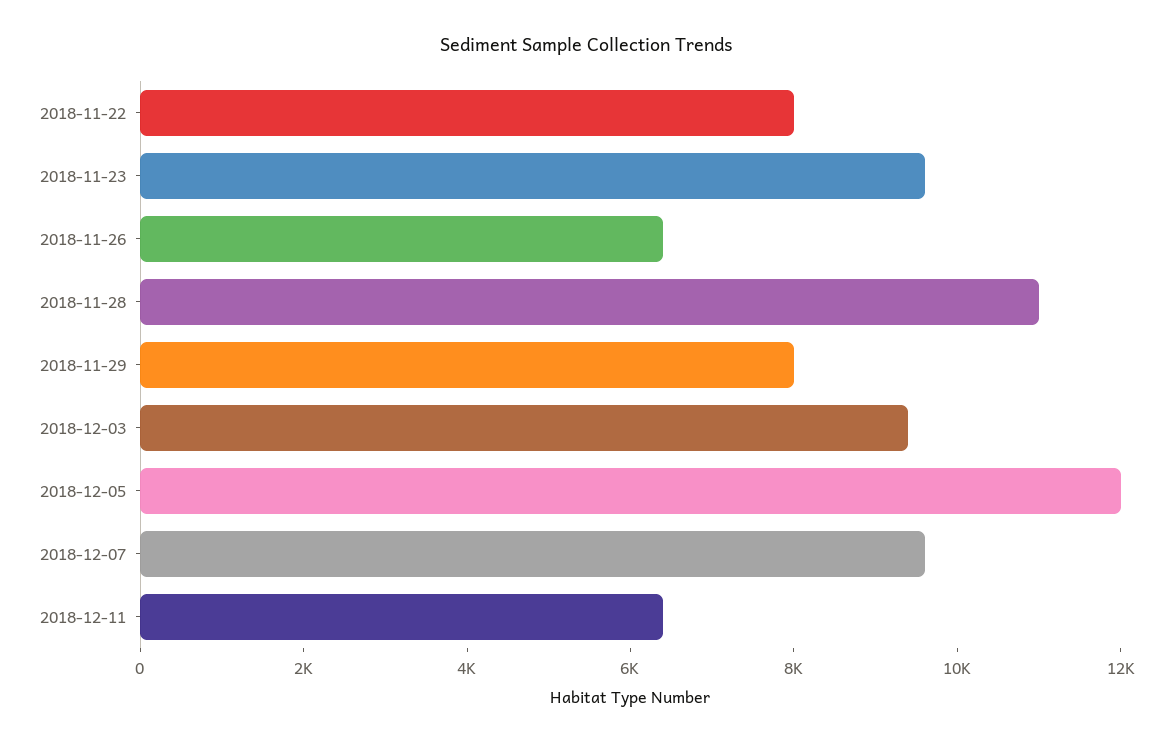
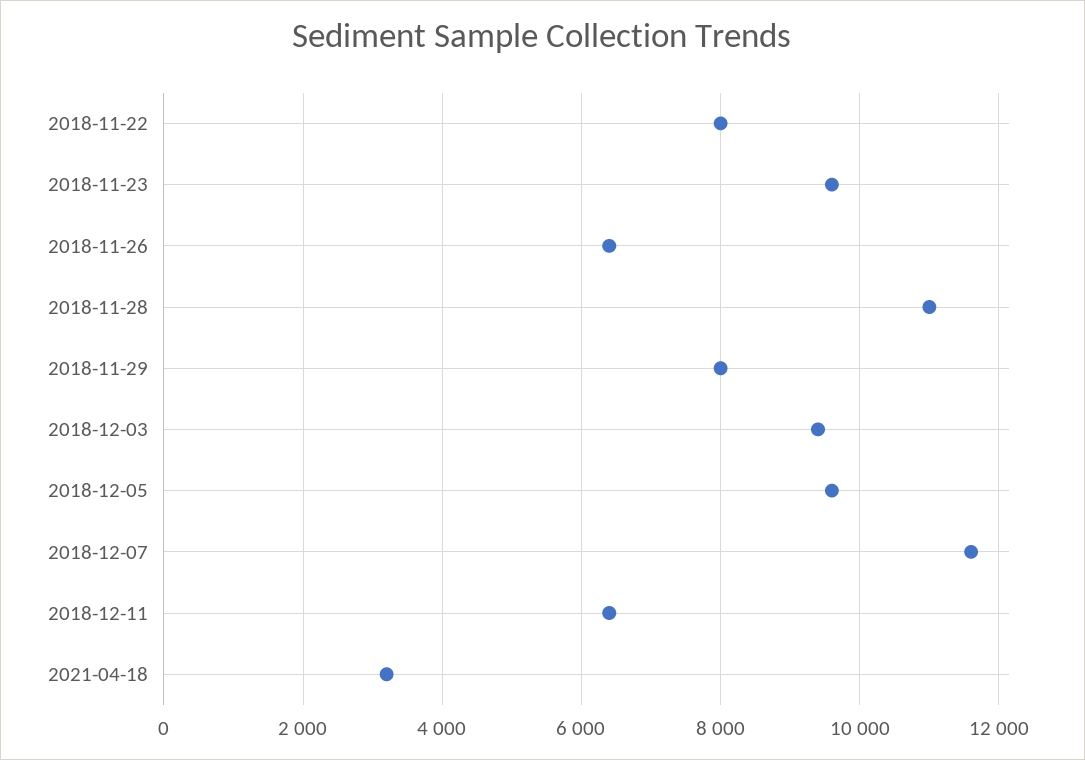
2018-12-05: 12000 -> 9600
2018-12-07: 9500 -> 11600
2021-04-18: none -> 3200

